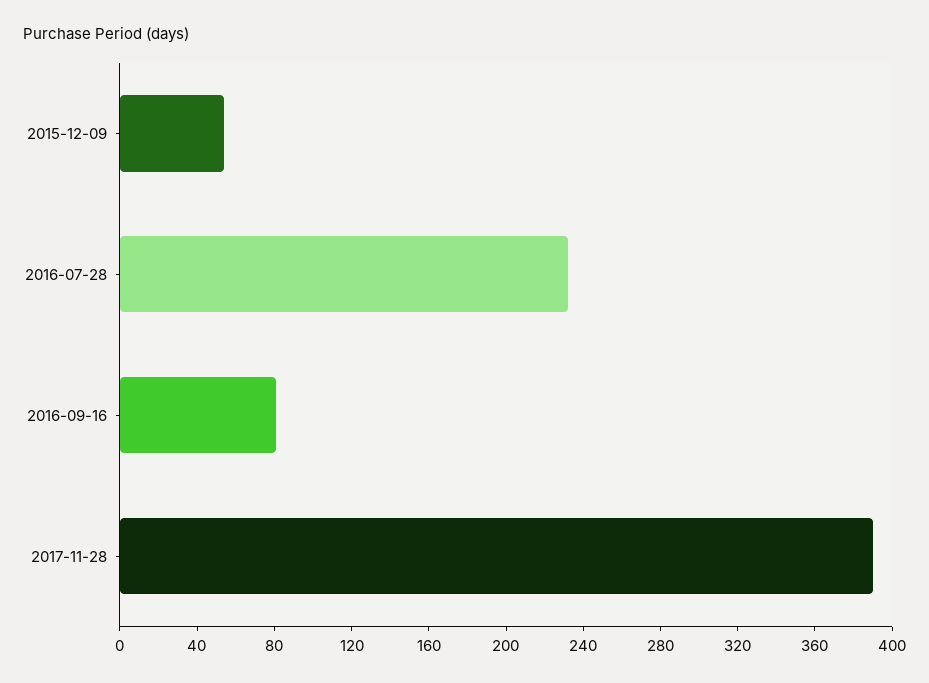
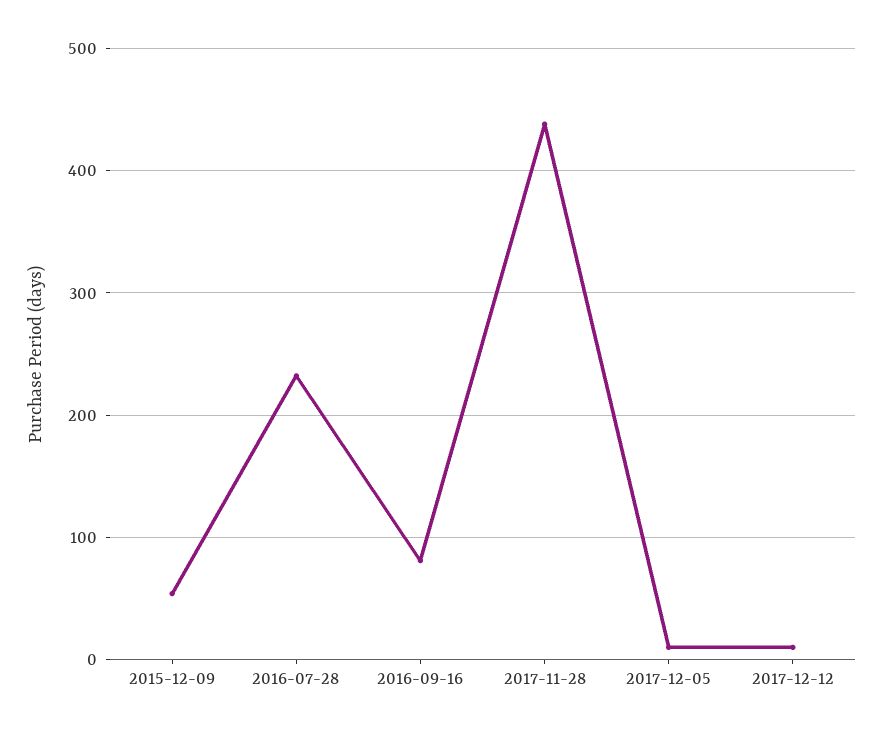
2017-11-28: 390 -> 440
2017-12-05: none -> 10
2017-12-12: none -> 10

